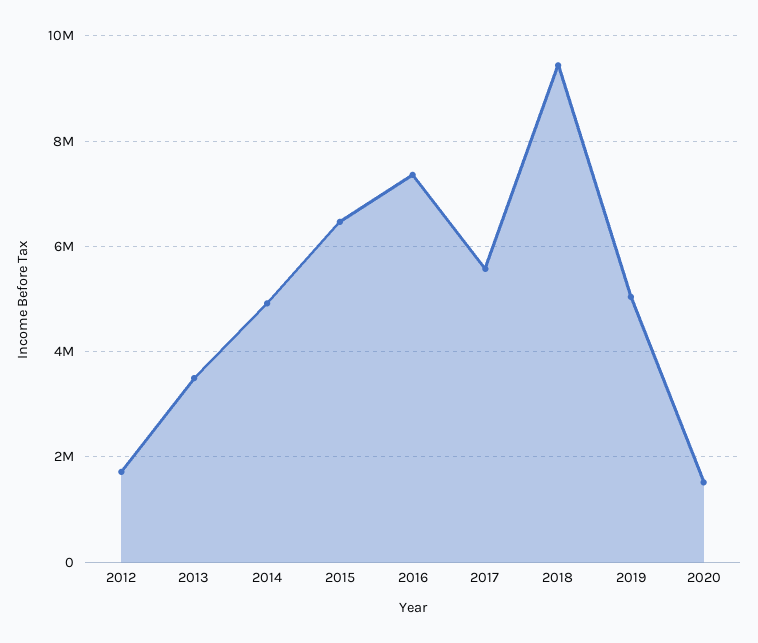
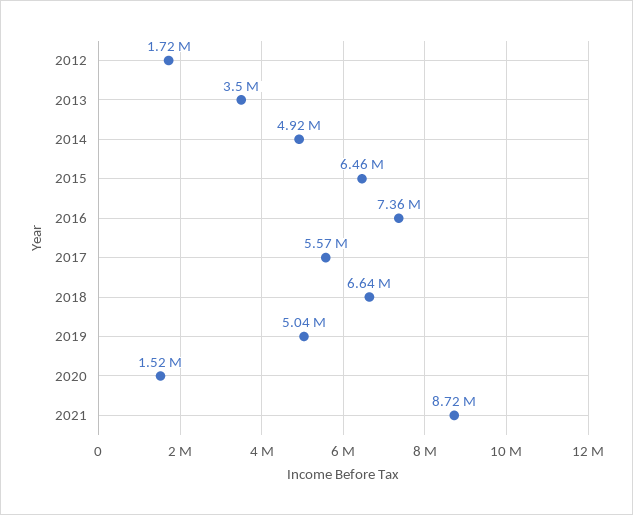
2018: 9400000 -> 6640000
2021: none -> 8720000

